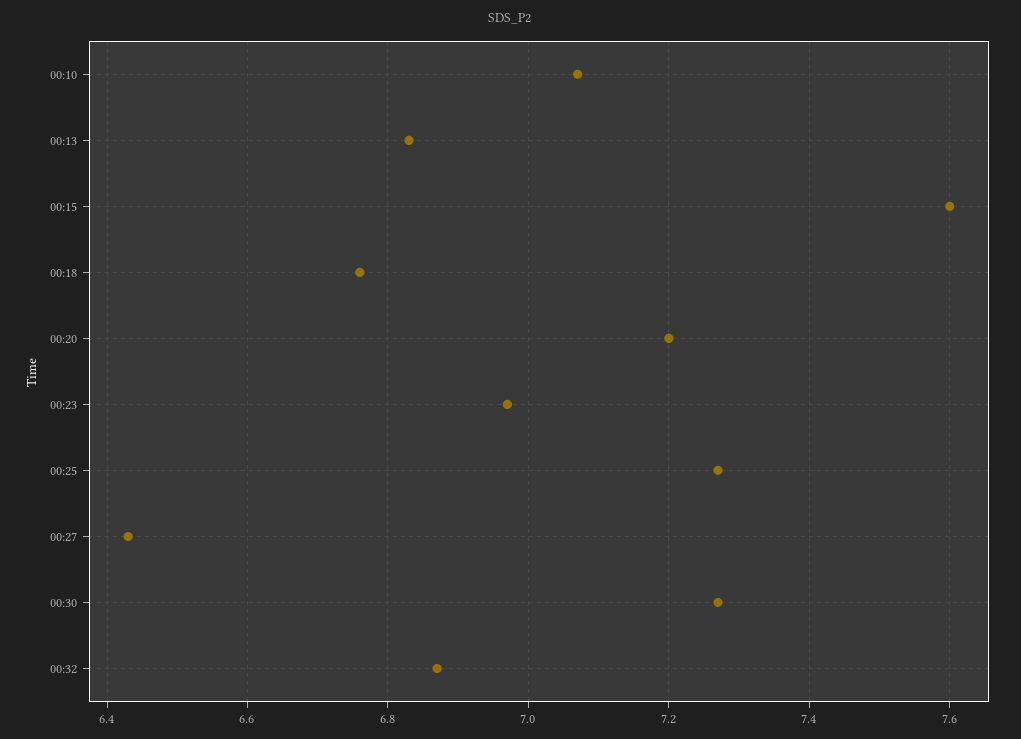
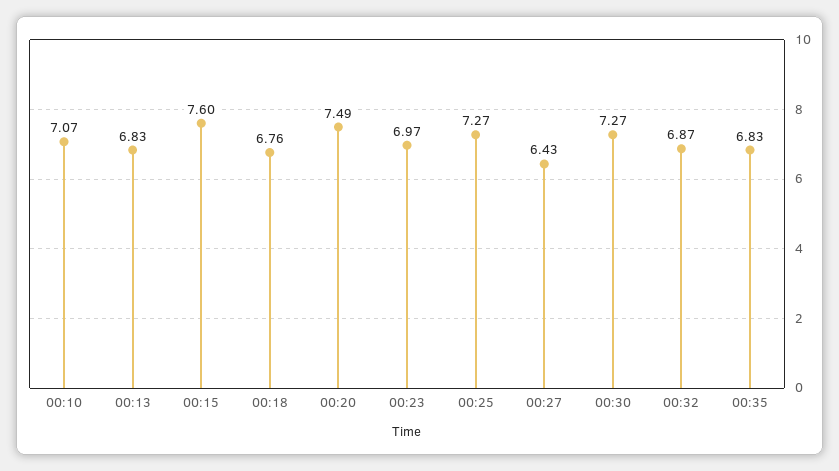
00:20: 7.2 -> 7.49
00:35: none -> 6.83

